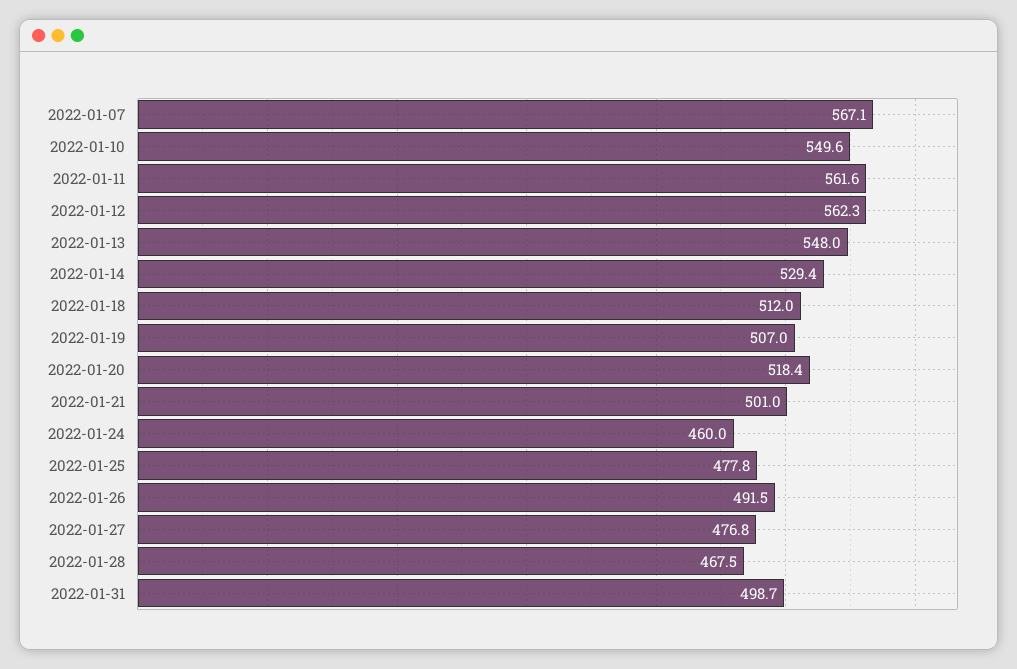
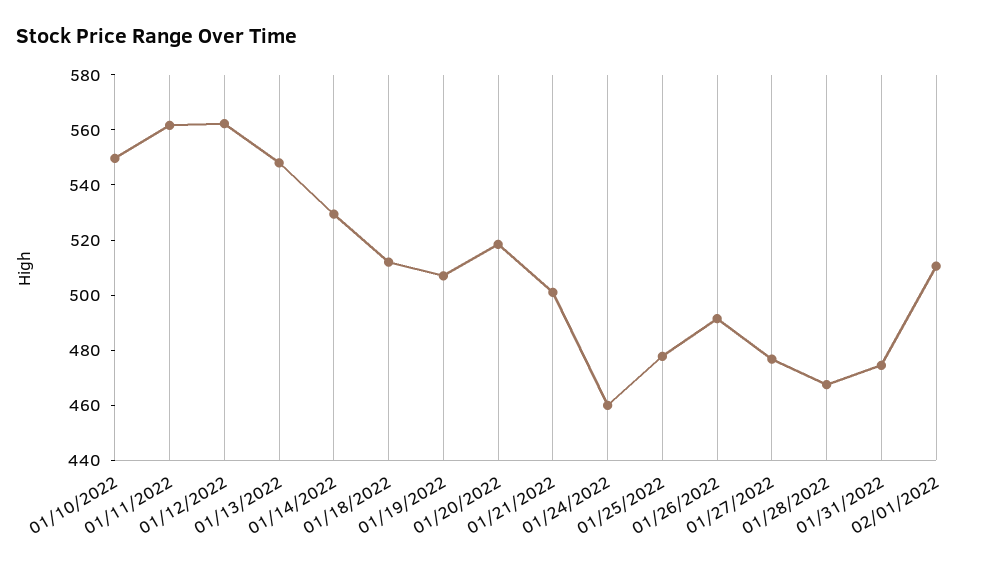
2022-01-07: 567.1 -> none
2022-01-31: 498.7 -> 475
02/01/2022: none -> 510

